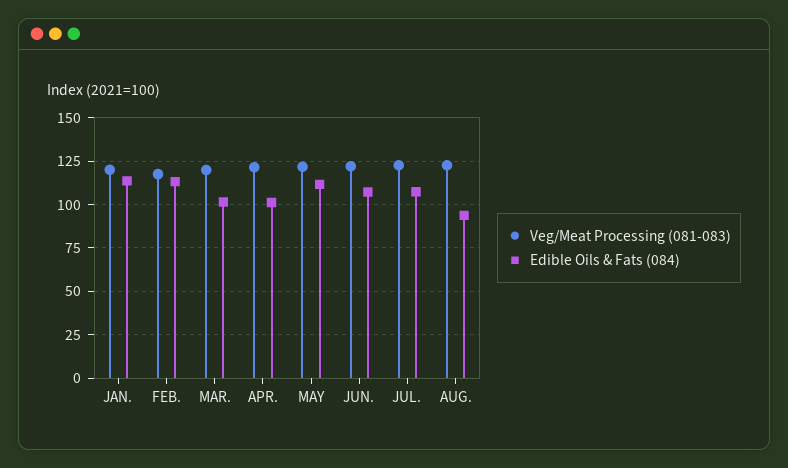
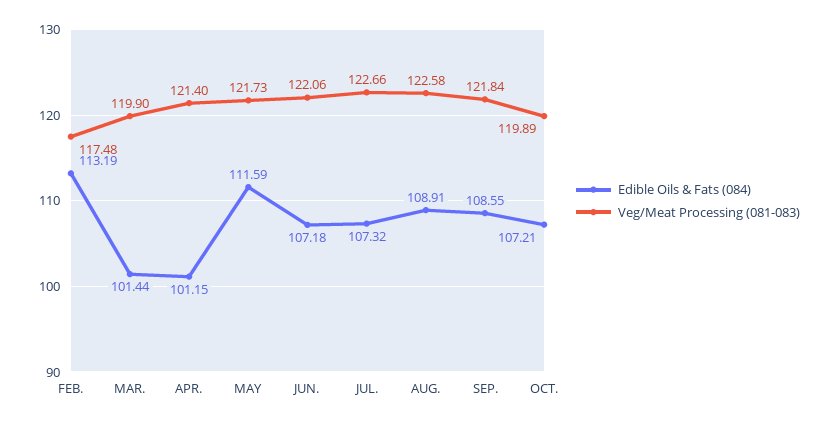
Veg/Meat Processing (081-083), JAN.: 120 -> none
Edible Oils & Fats (084), JAN.: 115 -> none
Edible Oils & Fats (084), AUG.: 95 -> 108.91
Edible Oils & Fats (084), SEP.: none -> 108.55
Veg/Meat Processing (081-083), SEP.: none -> 121.84
Edible Oils & Fats (084), OCT.: none -> 107.21
Veg/Meat Processing (081-083), OCT.: none -> 119.89

